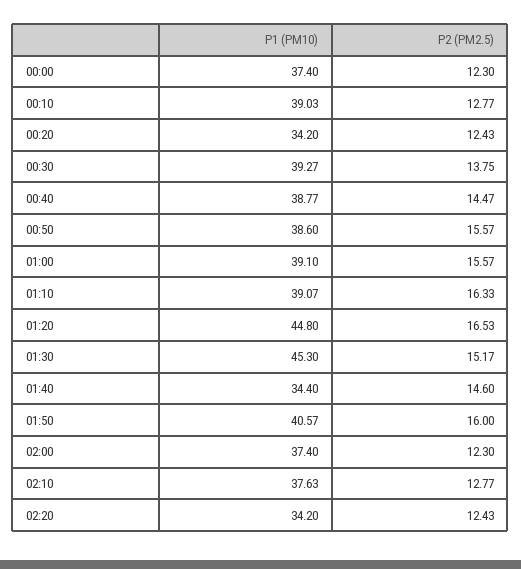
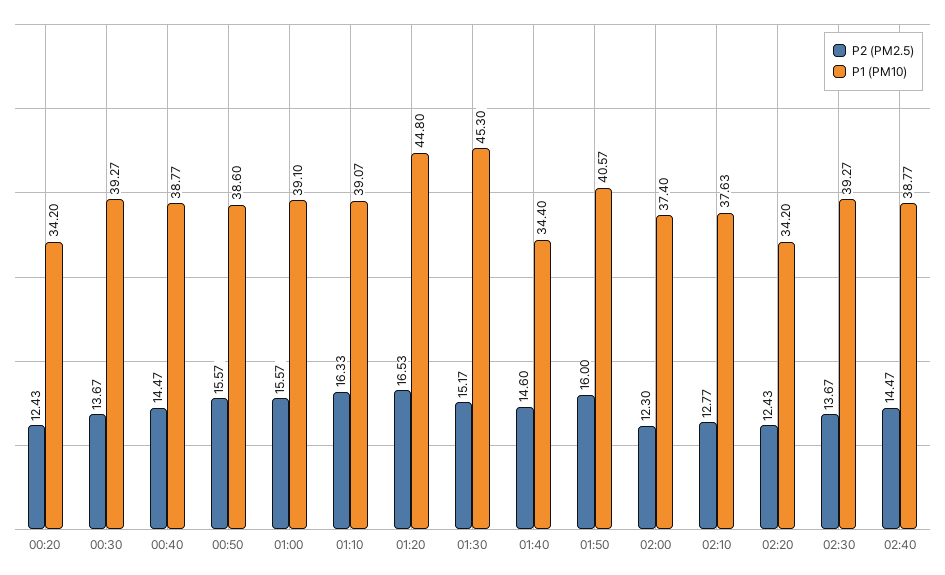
P1 (PM10), 00:00: 37.4 -> none
P2 (PM2.5), 00:00: 12.3 -> none
P1 (PM10), 00:10: 39.03 -> none
P2 (PM2.5), 00:10: 12.77 -> none
P2 (PM2.5), 00:30: 13.75 -> 13.67
P2 (PM2.5), 02:30: none -> 13.67
P1 (PM10), 02:30: none -> 39.27
P2 (PM2.5), 02:40: none -> 14.47
P1 (PM10), 02:40: none -> 38.77

